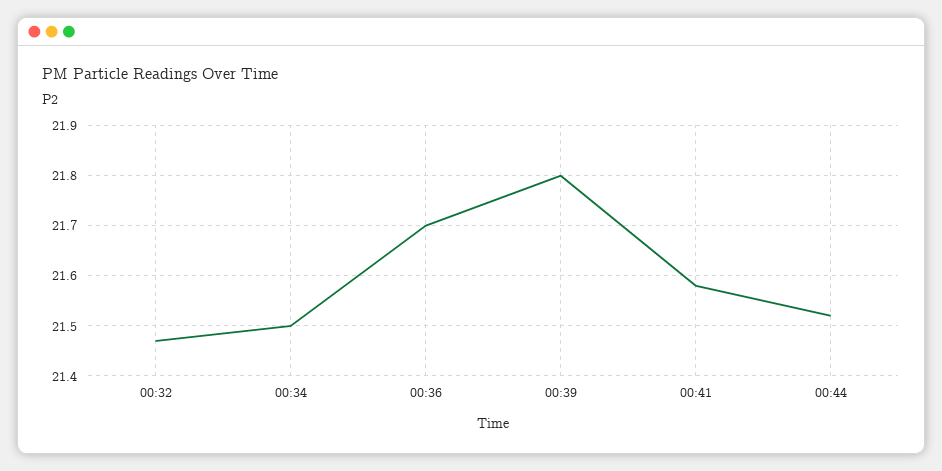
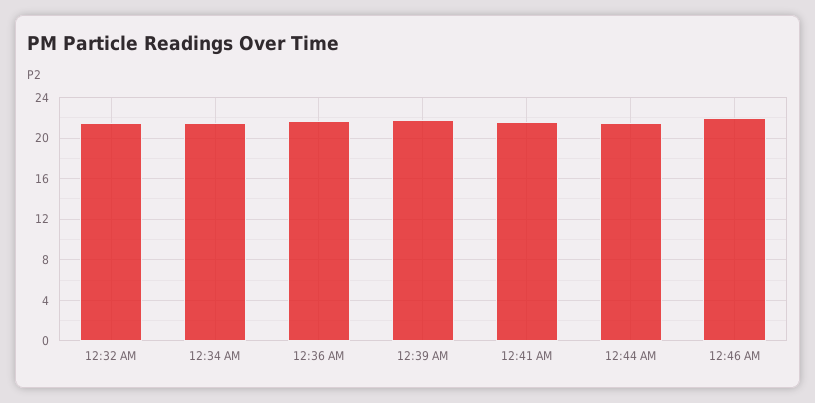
12:46 AM: none -> 22

